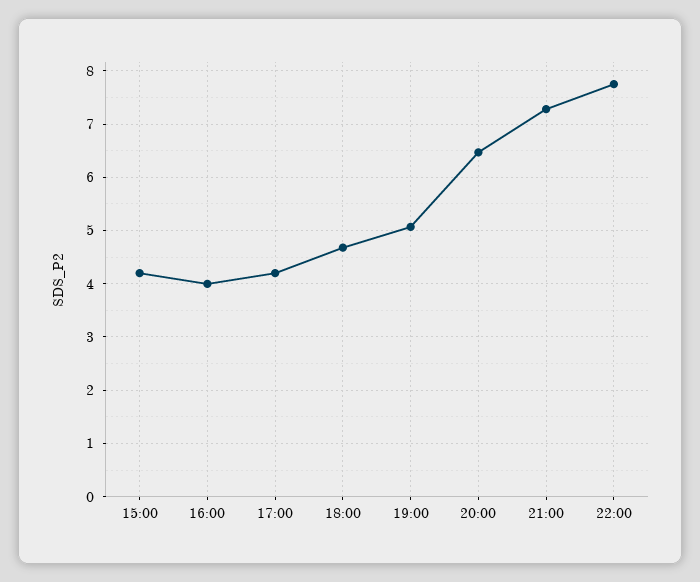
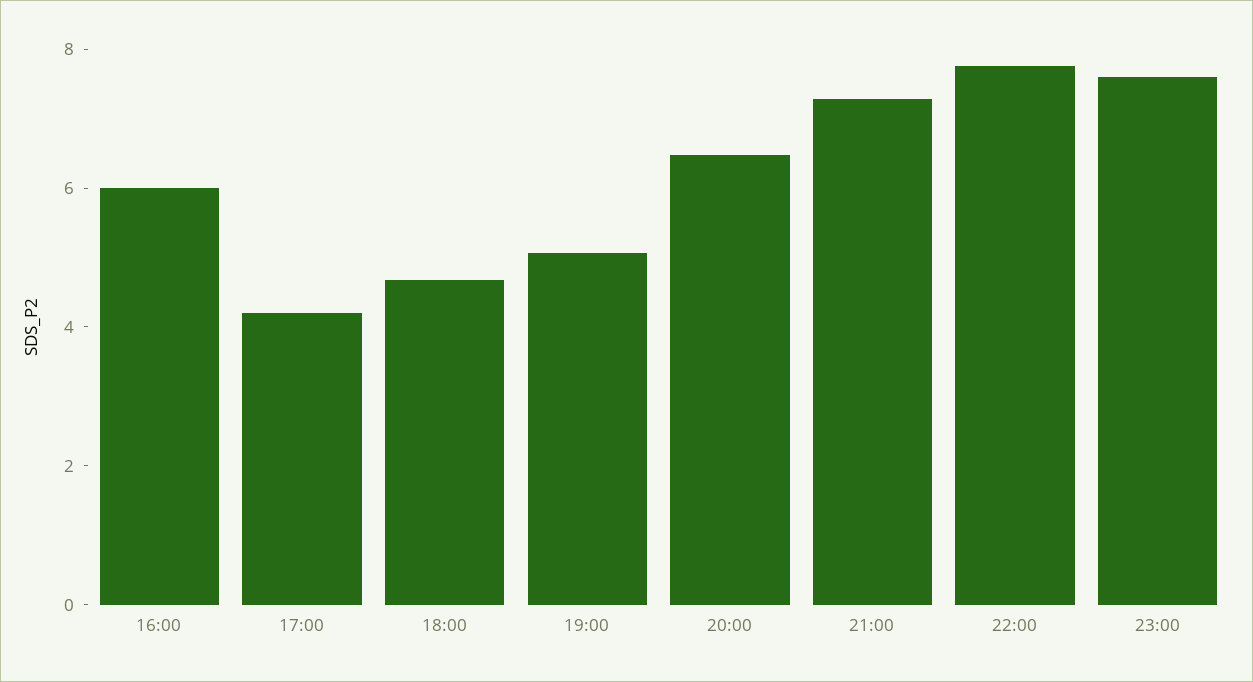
15:00: 4.2 -> none
16:00: 4 -> 6
23:00: none -> 7.5

